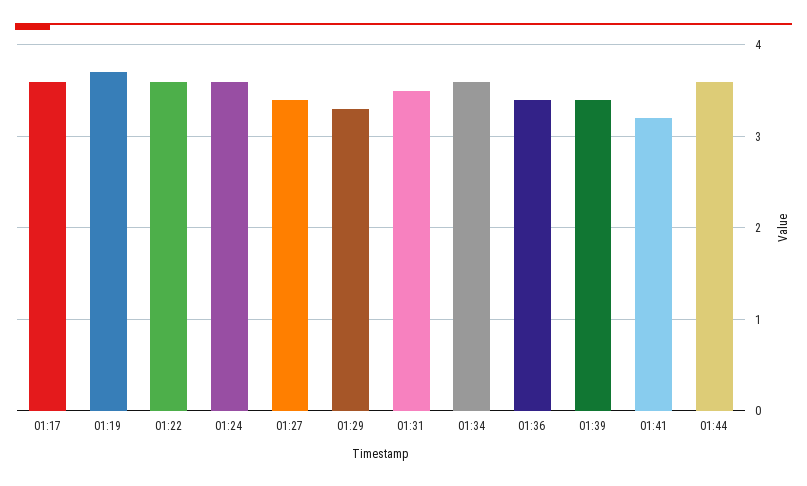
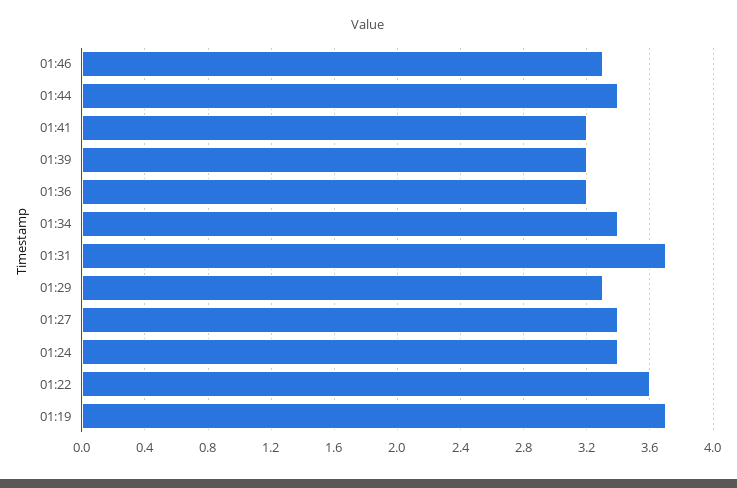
01:17: 3.6 -> none
01:24: 3.6 -> 3.4
01:31: 3.5 -> 3.7
01:34: 3.6 -> 3.4
01:36: 3.4 -> 3.2
01:39: 3.4 -> 3.2
01:44: 3.6 -> 3.4
01:46: none -> 3.3

